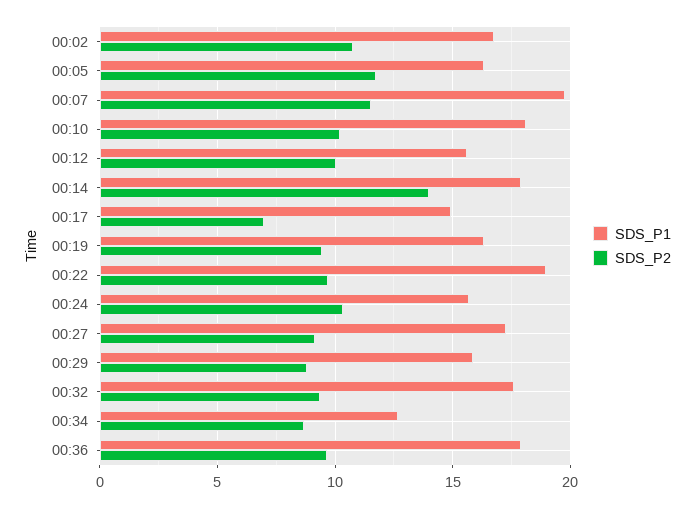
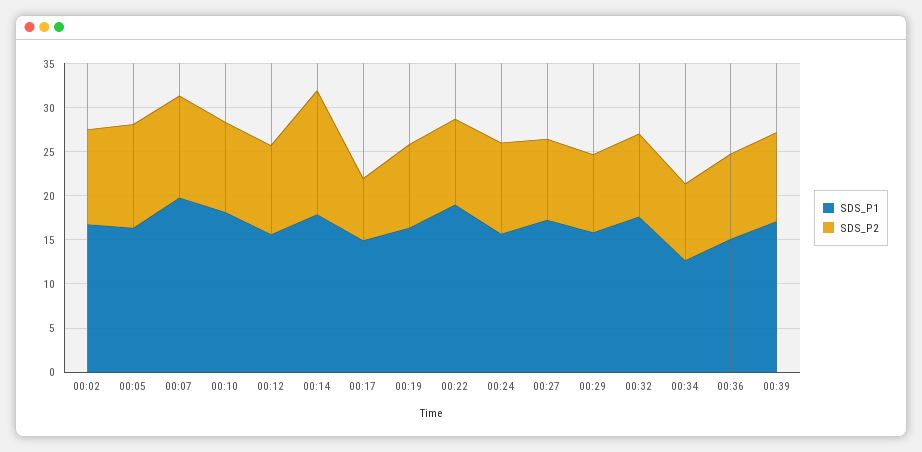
SDS_P1, 00:36: 18 -> 15
SDS_P1, 00:39: none -> 17
SDS_P2, 00:39: none -> 10

